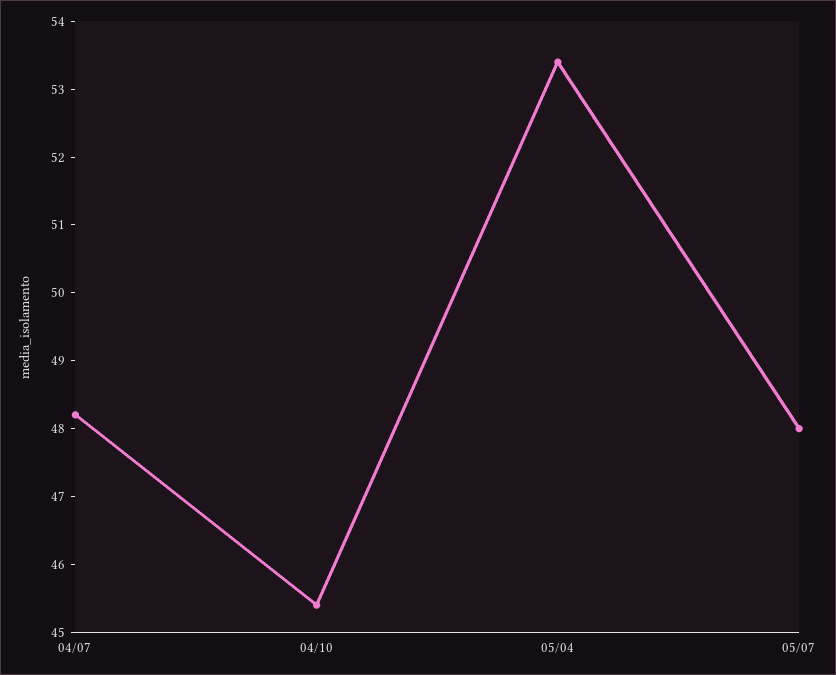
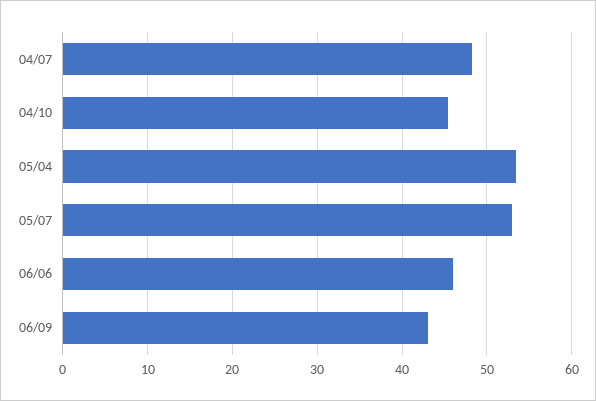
05/07: 48 -> 53
06/06: none -> 46
06/09: none -> 43

